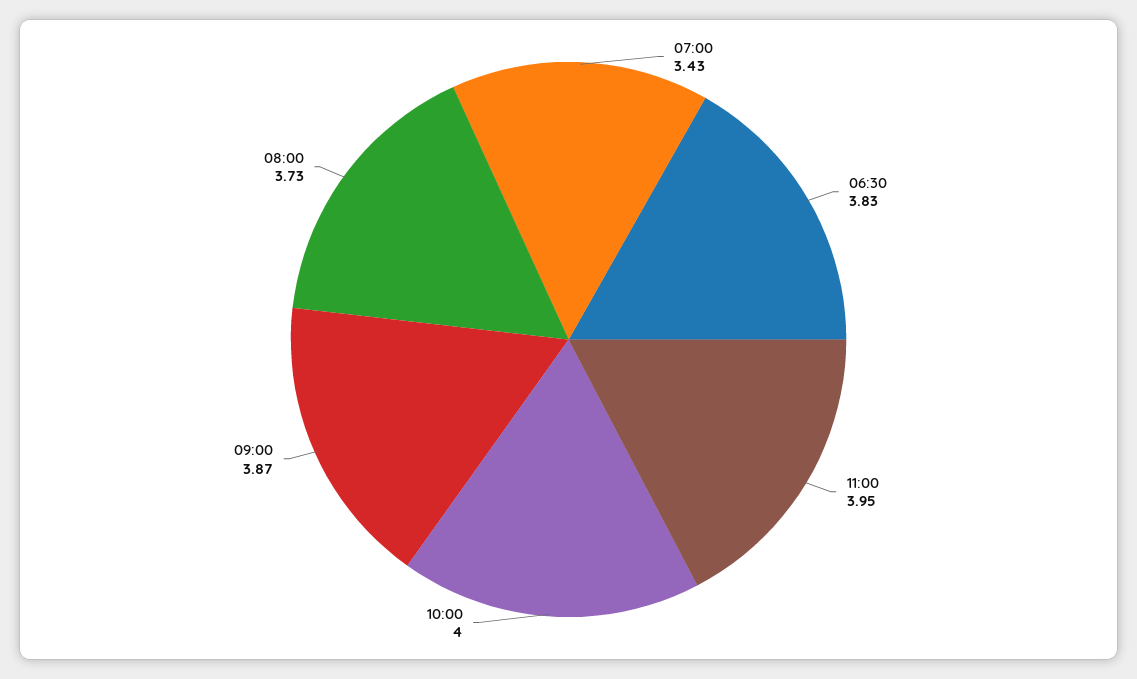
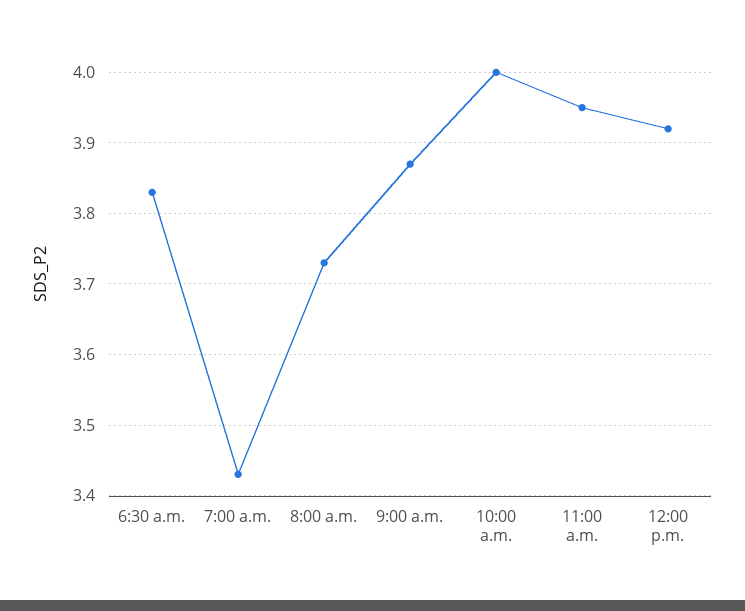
12:00 p.m.: none -> 3.92

